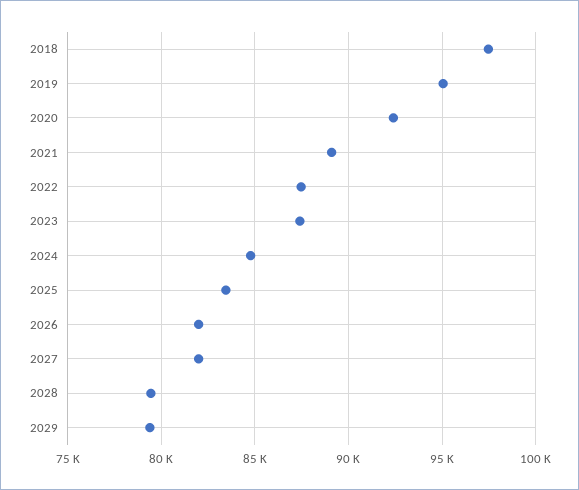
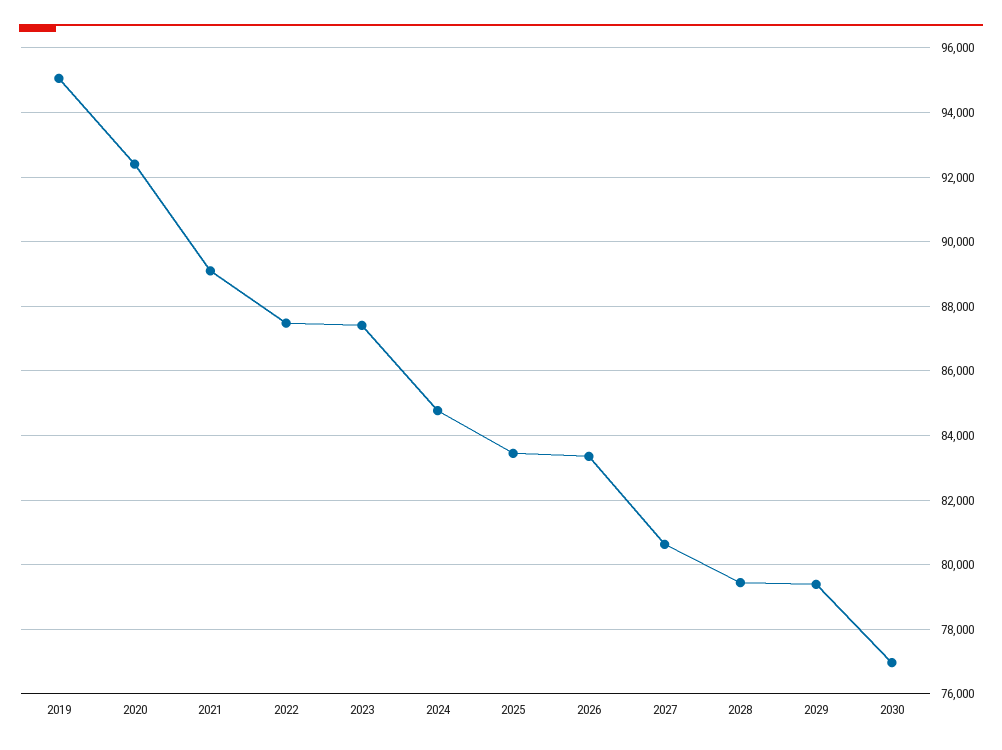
2018: 97500 -> none
2026: 82000 -> 83400
2027: 82000 -> 80600
2030: none -> 77000

